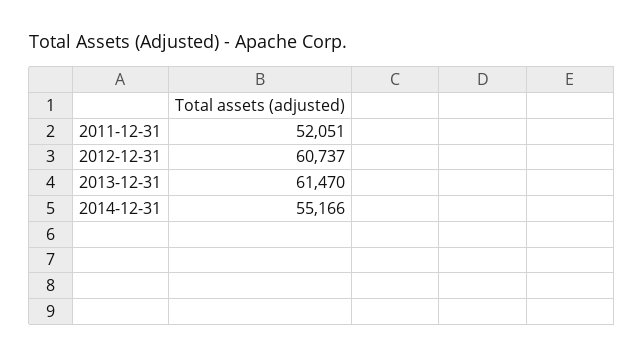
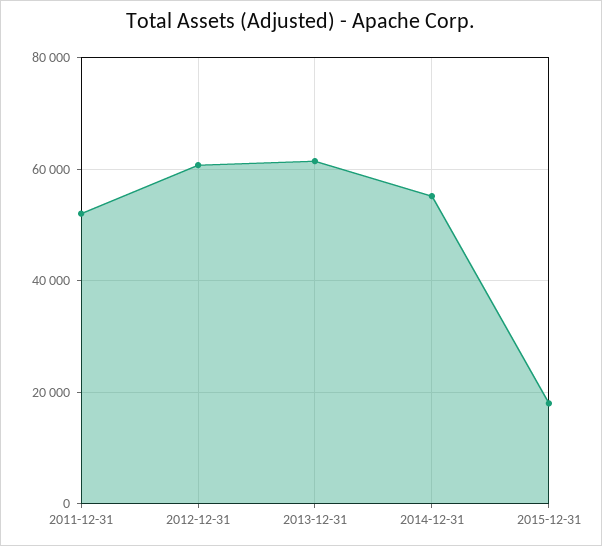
2015-12-31: none -> 18000

